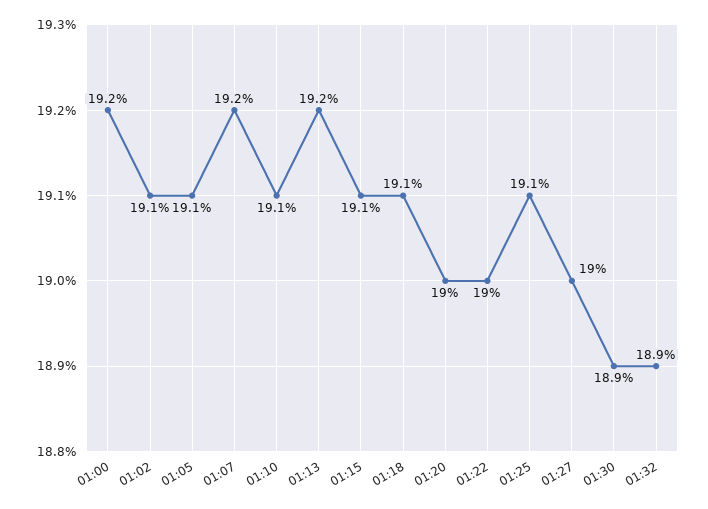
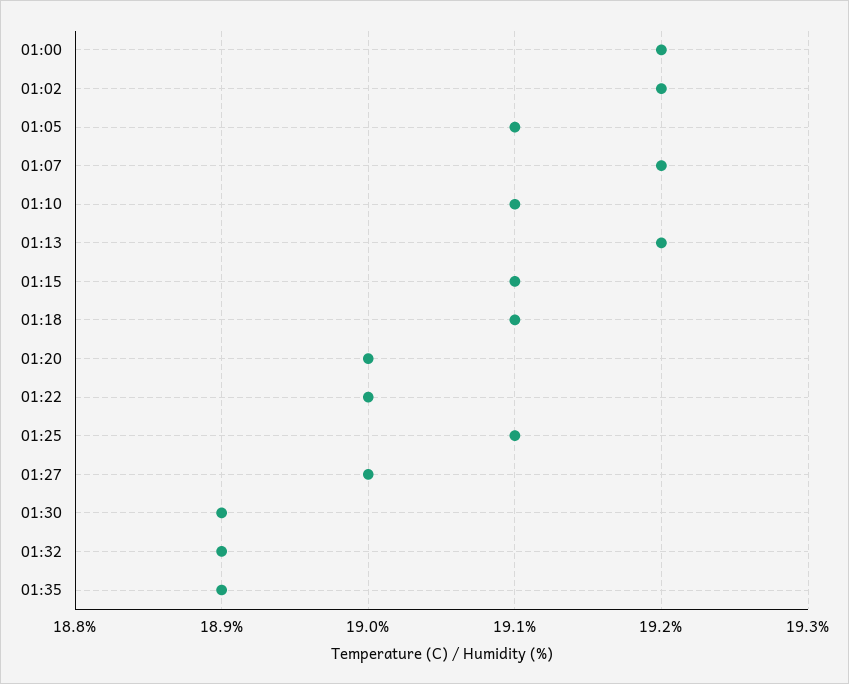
01:02: 19.1 -> 19.2
01:35: none -> 18.9

